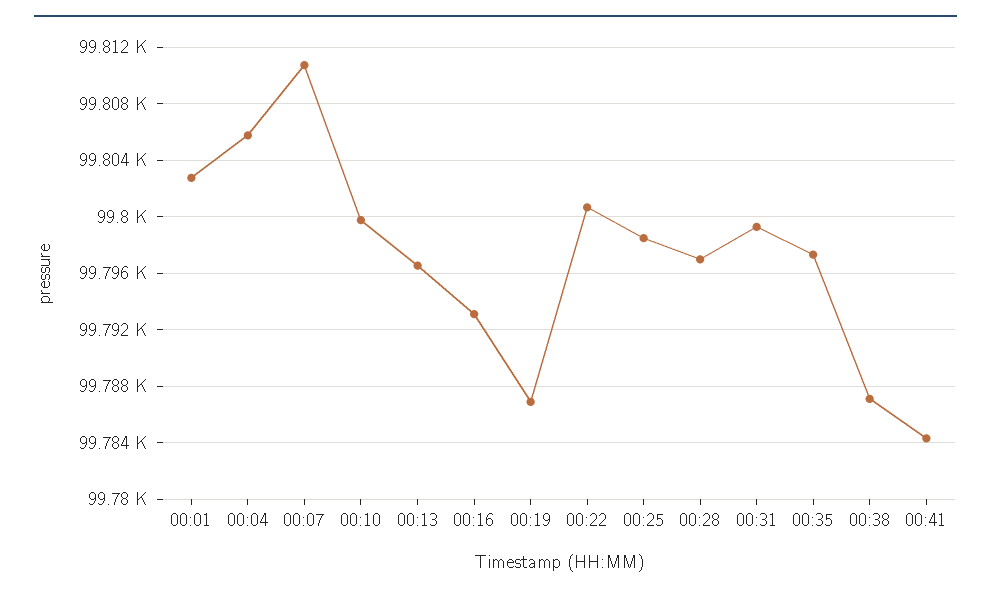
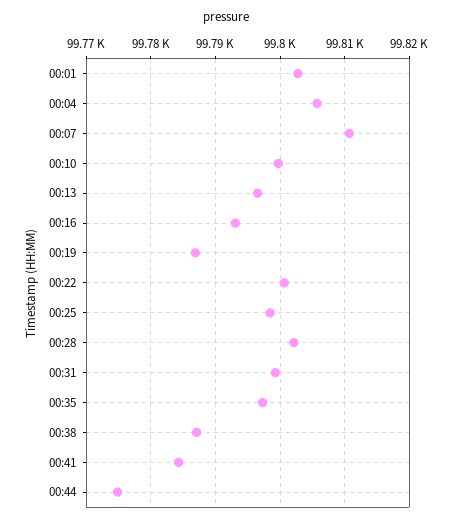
00:28: 99797 -> 99802
00:44: none -> 99775

